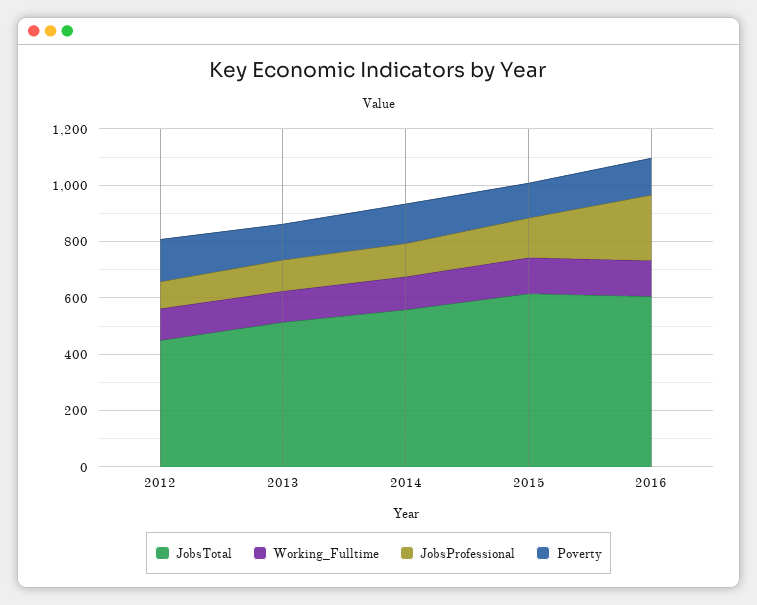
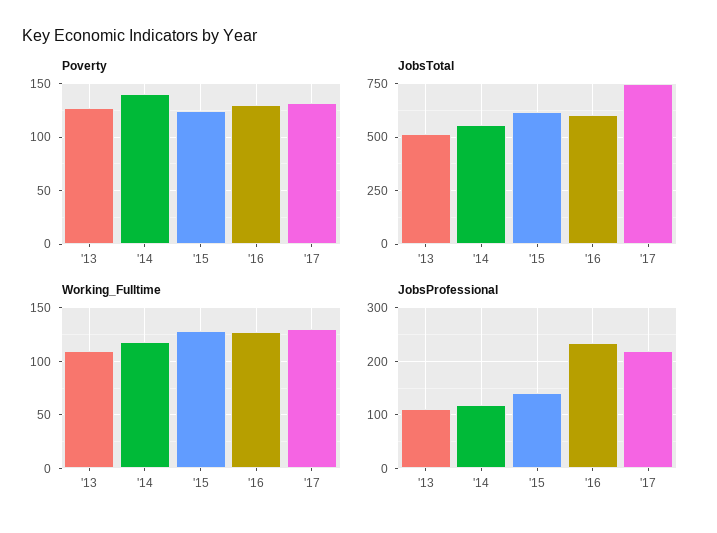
JobsTotal, 2012: 450 -> none
Working_Fulltime, 2012: 100 -> none
JobsProfessional, 2012: 100 -> none
Poverty, 2012: 150 -> none
Poverty, '17: none -> 130
JobsTotal, '17: none -> 750
Working_Fulltime, '17: none -> 130
JobsProfessional, '17: none -> 220

